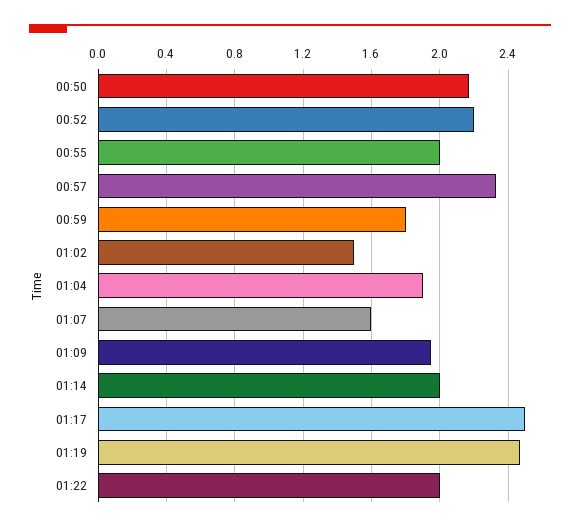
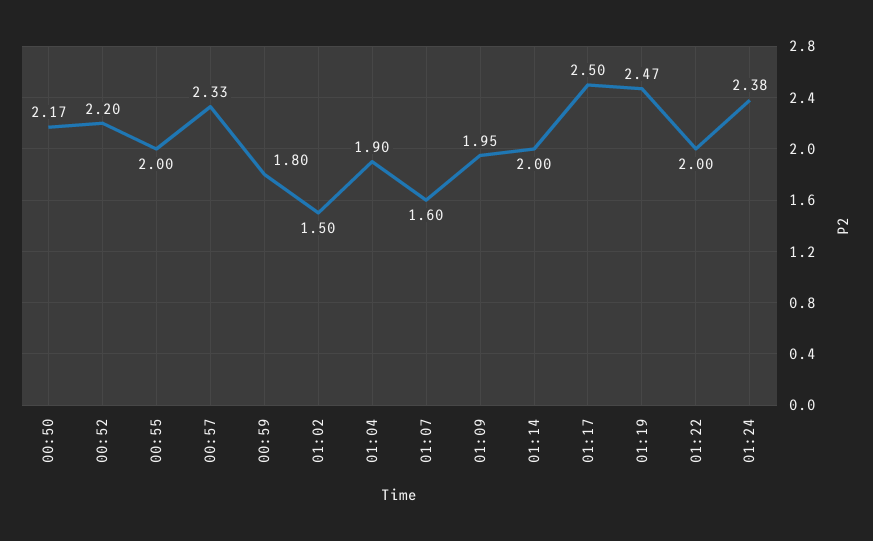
01:24: none -> 2.38

